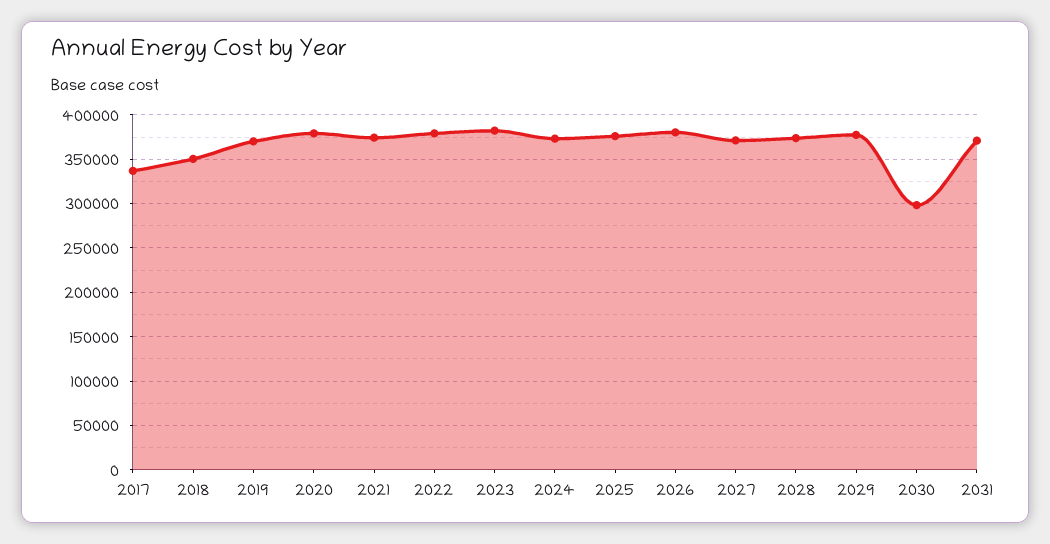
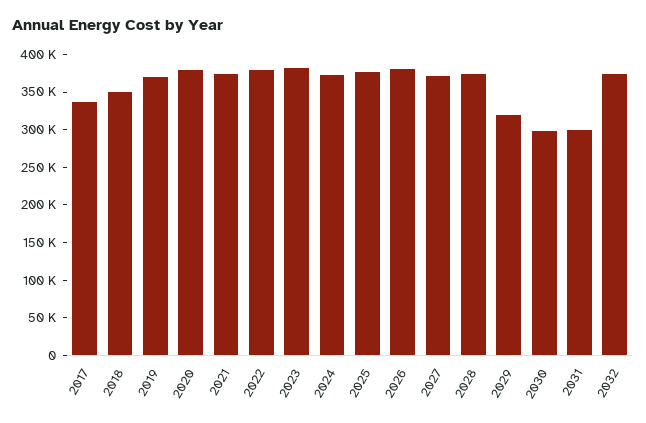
2029: 380000 -> 325000
2031: 370000 -> 300000
2032: none -> 375000

